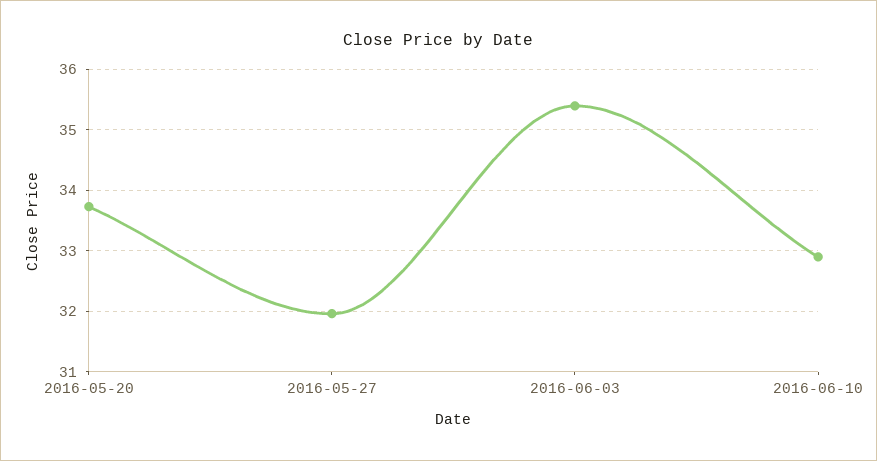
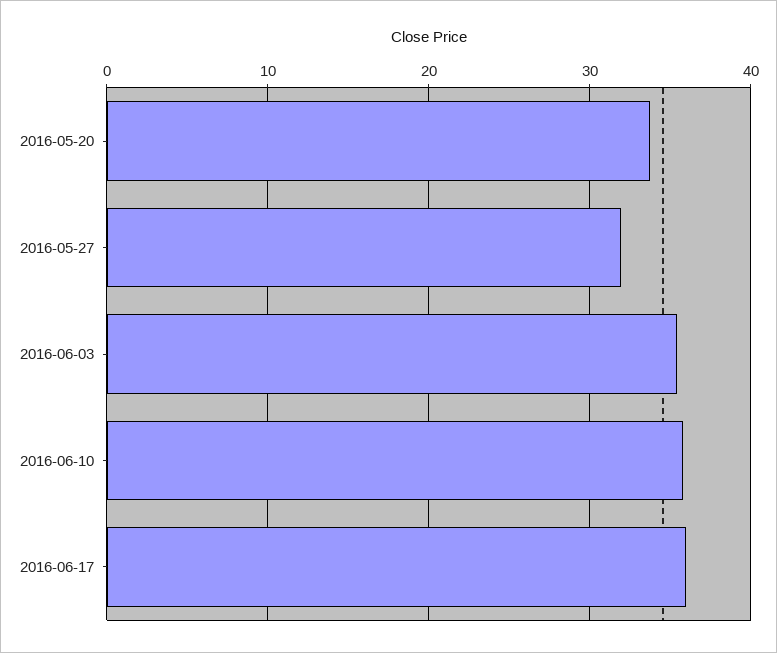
2016-06-10: 32.9 -> 36
2016-06-17: none -> 36

